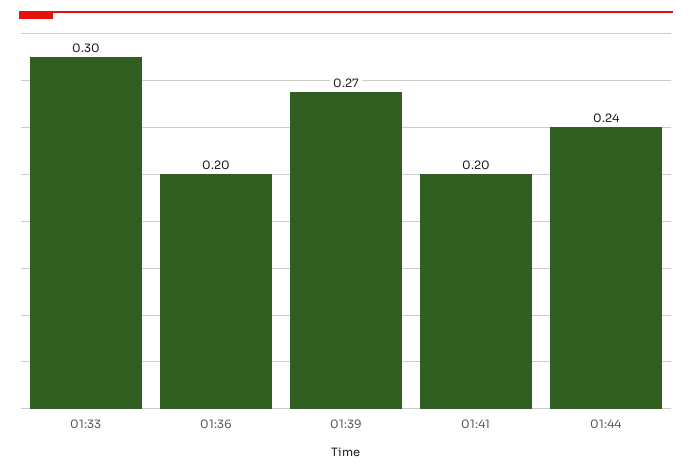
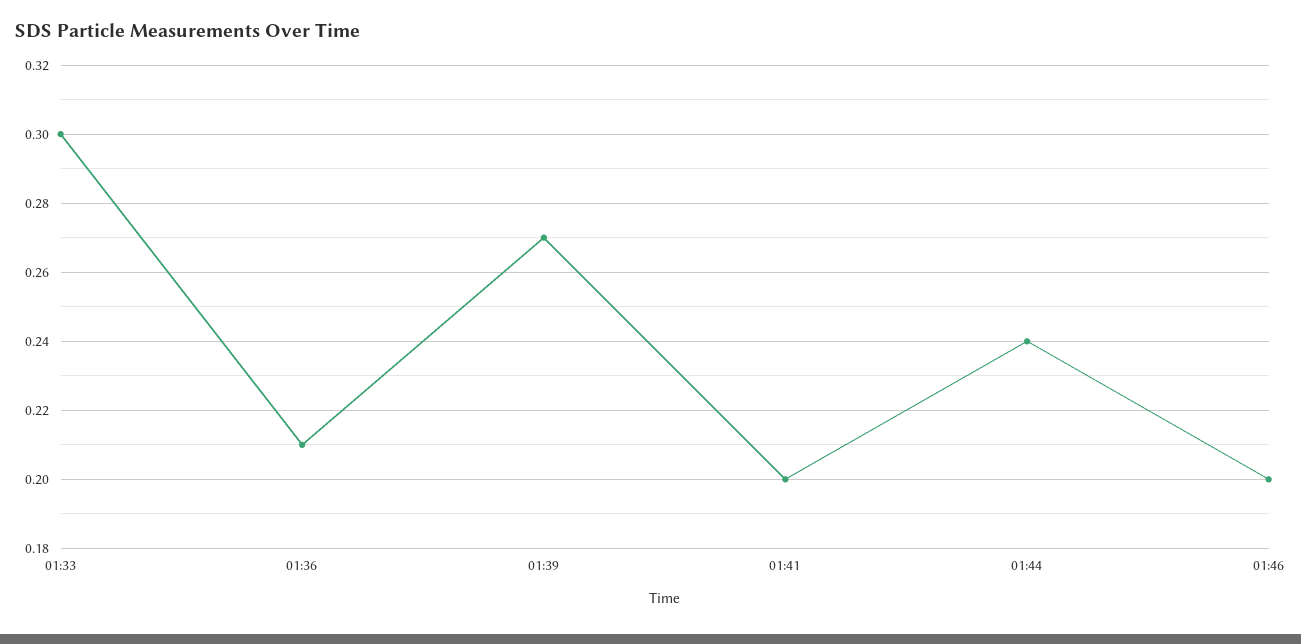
01:36: 0.2 -> 0.21
01:46: none -> 0.2

